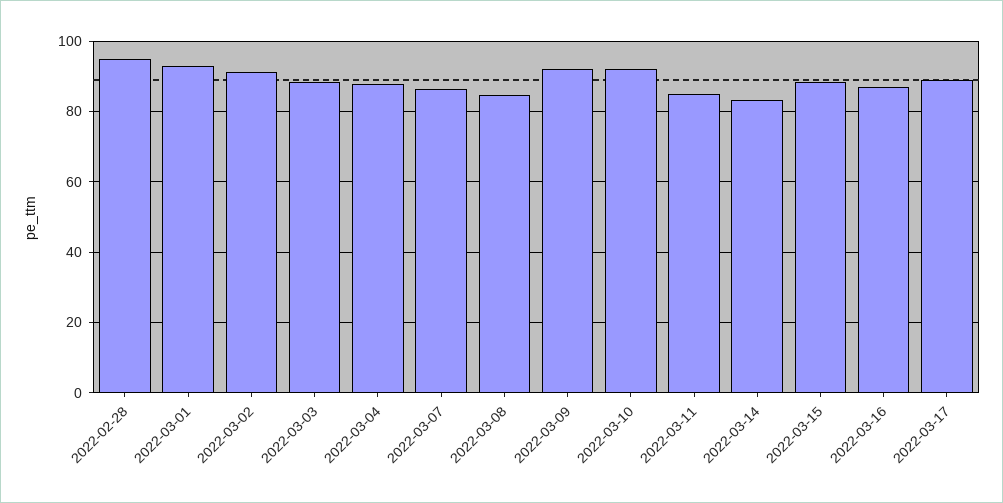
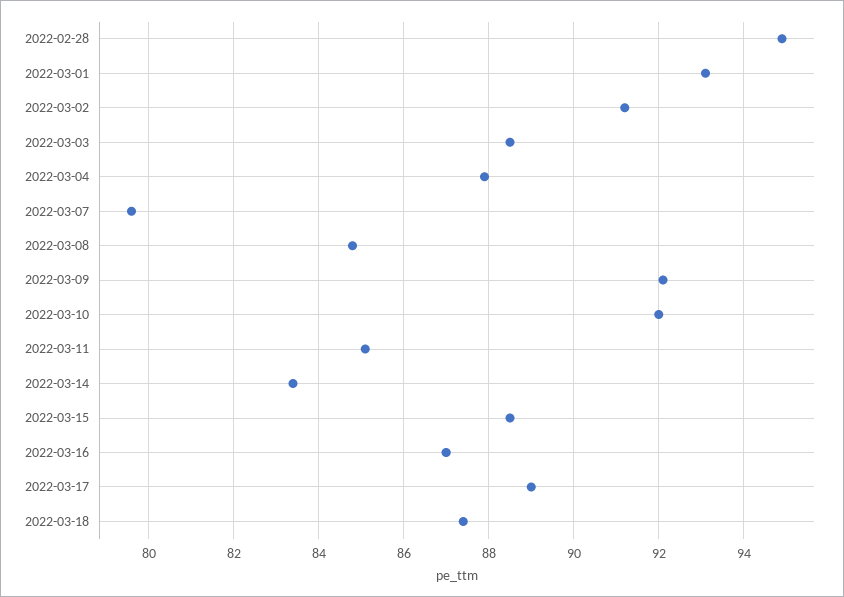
2022-03-07: 86 -> 79.5
2022-03-18: none -> 87.5

